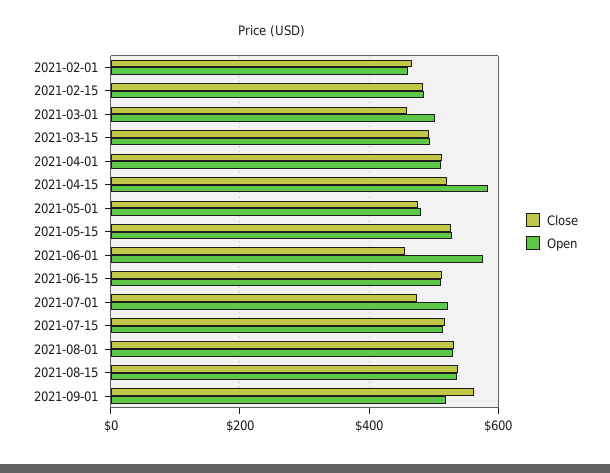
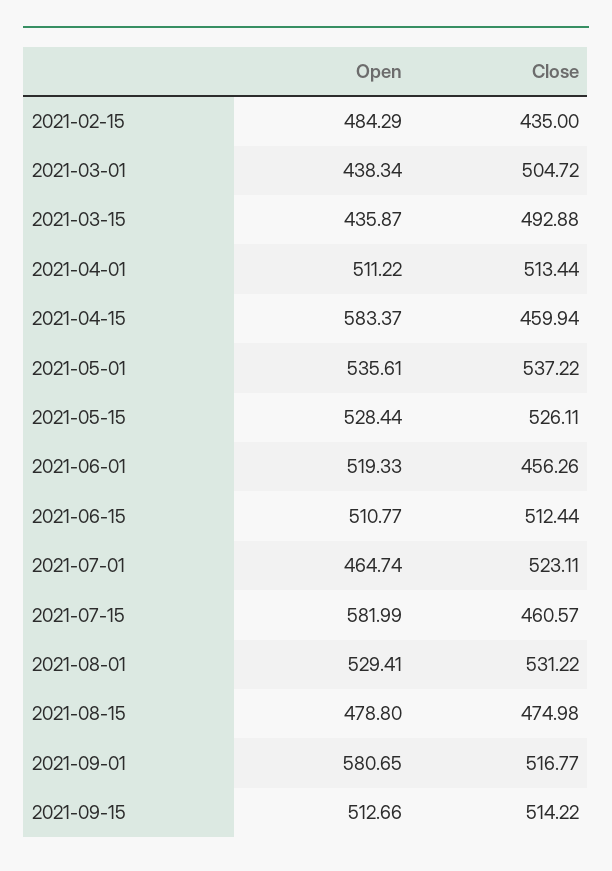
Close, 2021-02-01: 460 -> none
Open, 2021-02-01: 460 -> none
Close, 2021-02-15: 480 -> 435
Close, 2021-03-01: 460 -> 504.72
Open, 2021-03-01: 500 -> 438.34
Open, 2021-03-15: 500 -> 435.87
Close, 2021-04-15: 520 -> 459.94
Close, 2021-05-01: 480 -> 537.22
Open, 2021-05-01: 480 -> 535.61
Open, 2021-06-01: 580 -> 519.33
Close, 2021-07-01: 480 -> 523.11
Open, 2021-07-01: 520 -> 464.74
Close, 2021-07-15: 520 -> 460.57
Open, 2021-07-15: 520 -> 581.99
Close, 2021-08-15: 540 -> 474.98
Open, 2021-08-15: 540 -> 478.8
Close, 2021-09-01: 560 -> 516.77
Open, 2021-09-01: 520 -> 580.65
Open, 2021-09-15: none -> 512.66
Close, 2021-09-15: none -> 514.22

